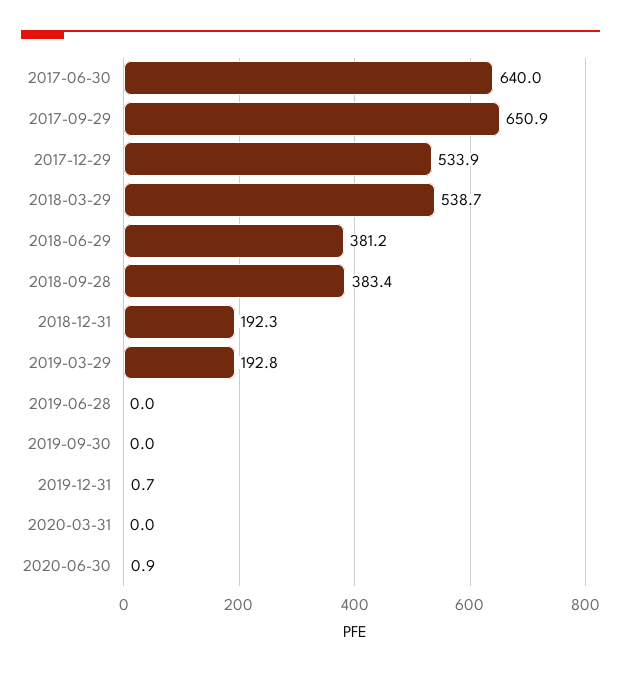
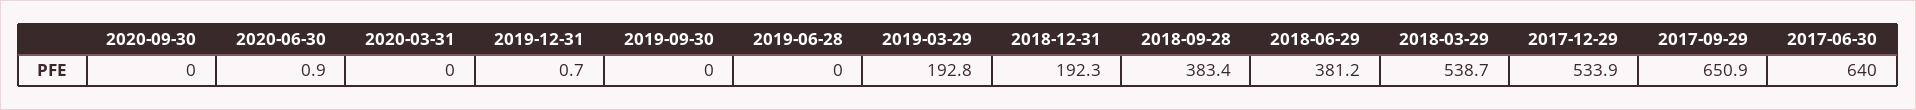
2020-09-30: none -> 0

